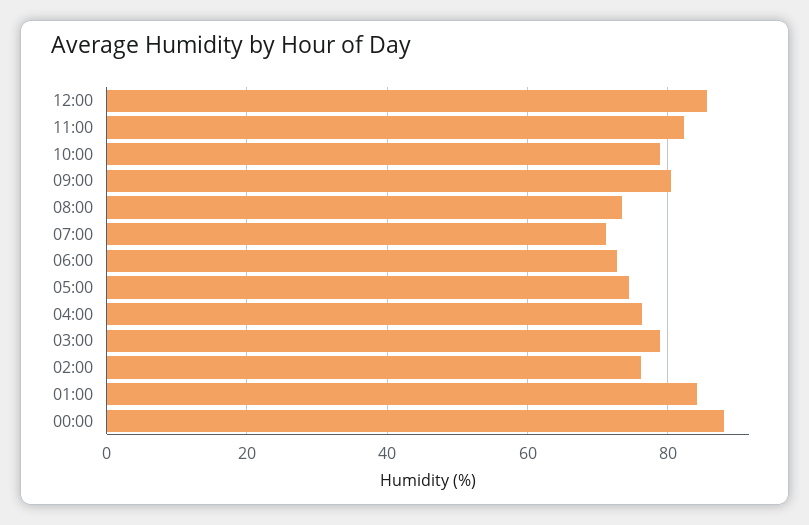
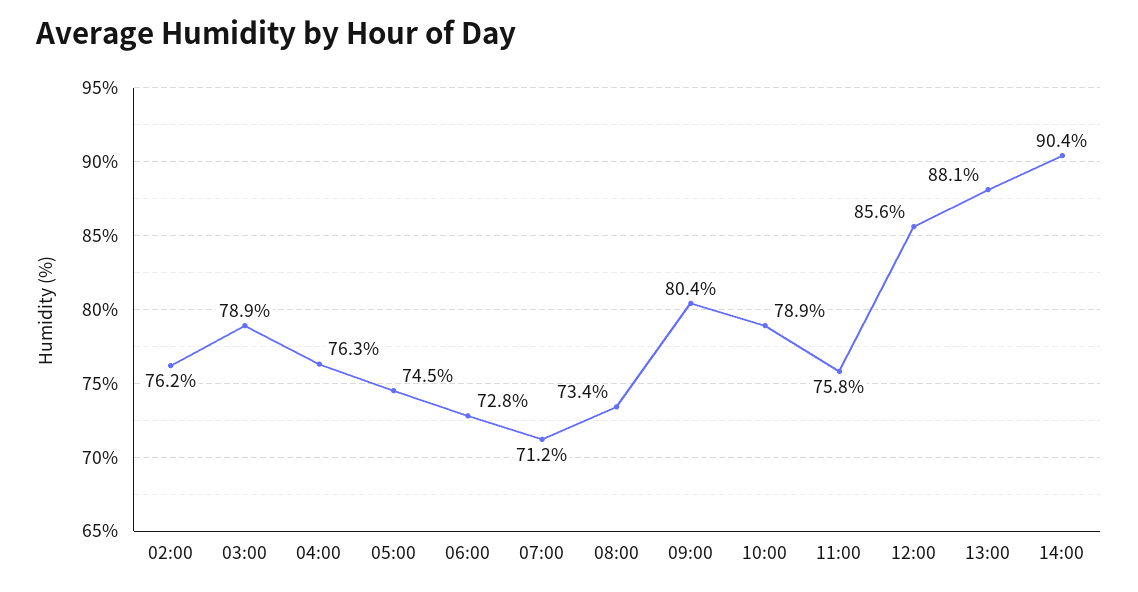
11:00: 82 -> 75.8
01:00: 84 -> none
00:00: 88 -> none
13:00: none -> 88.1
14:00: none -> 90.4

